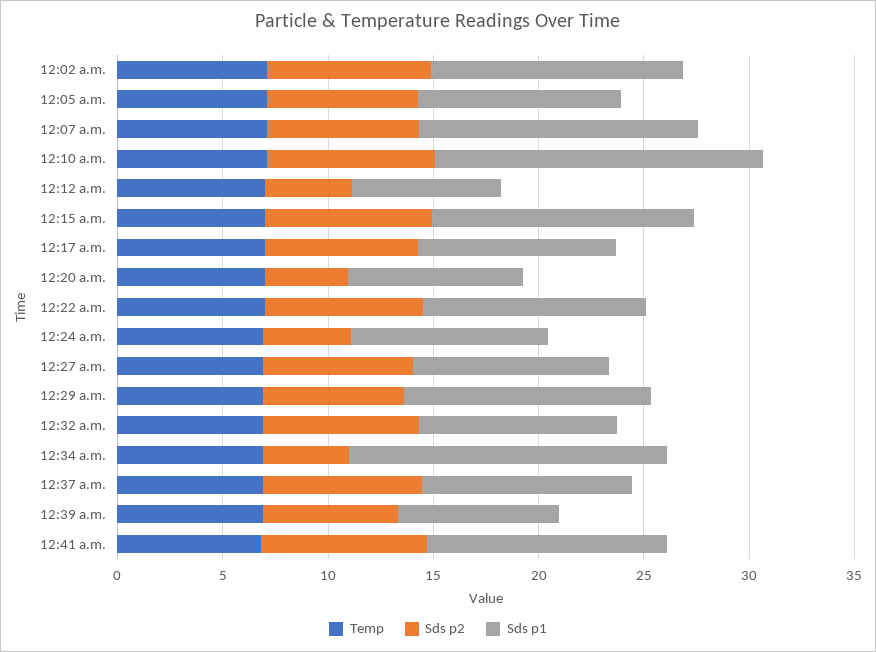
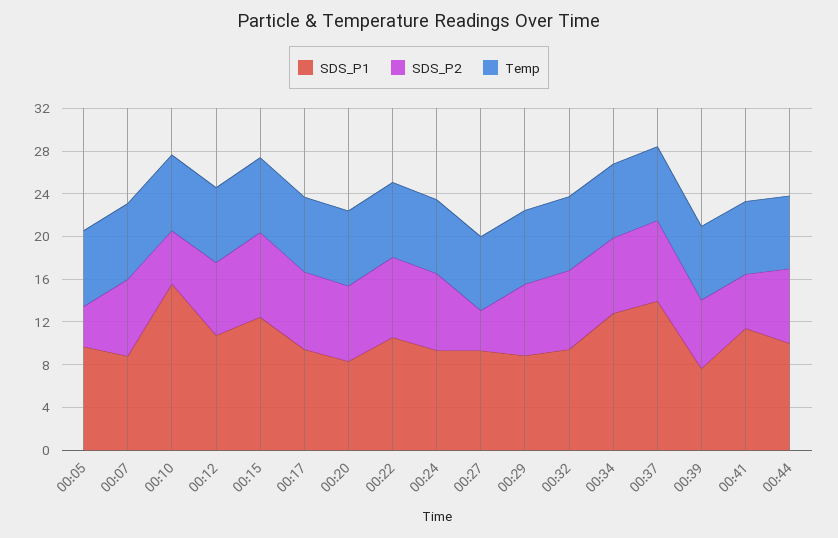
Temp, 12:02 a.m.: 7 -> none
Sds p2, 12:02 a.m.: 8 -> none
Sds p1, 12:02 a.m.: 12 -> none
Sds p2, 12:05 a.m.: 7 -> 4
Sds p1, 12:07 a.m.: 13 -> 9
Sds p2, 12:10 a.m.: 8 -> 5
Sds p2, 12:12 a.m.: 4 -> 7
Sds p1, 12:12 a.m.: 7 -> 11
Sds p2, 12:20 a.m.: 4 -> 7
Sds p2, 12:24 a.m.: 4 -> 7
Sds p2, 12:27 a.m.: 7 -> 4
Sds p1, 12:29 a.m.: 12 -> 9
Sds p2, 12:34 a.m.: 4 -> 7
Sds p1, 12:34 a.m.: 15 -> 13
Sds p1, 12:37 a.m.: 10 -> 14
Sds p2, 12:41 a.m.: 8 -> 5
Sds p1, 00:44: none -> 10
Sds p2, 00:44: none -> 7
Temp, 00:44: none -> 7

